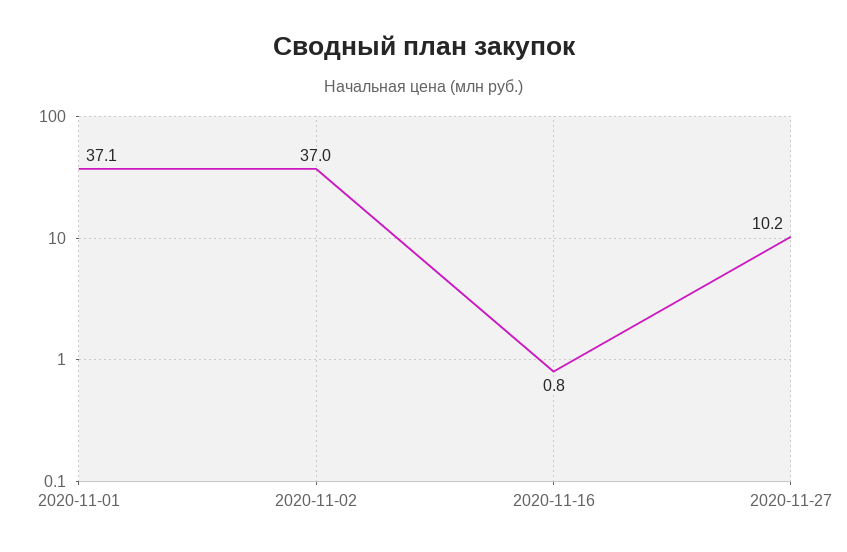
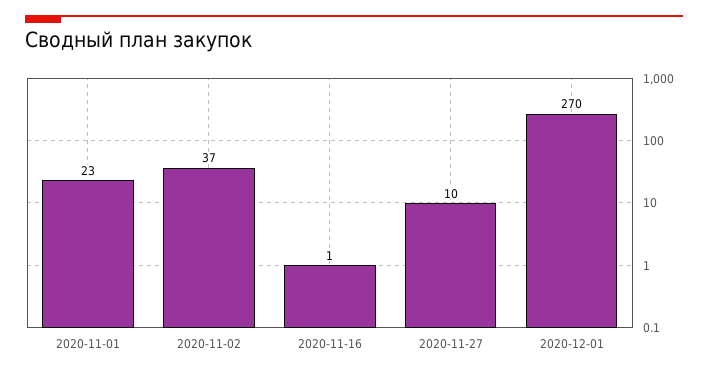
2020-11-01: 37.1 -> 23
2020-12-01: none -> 270

